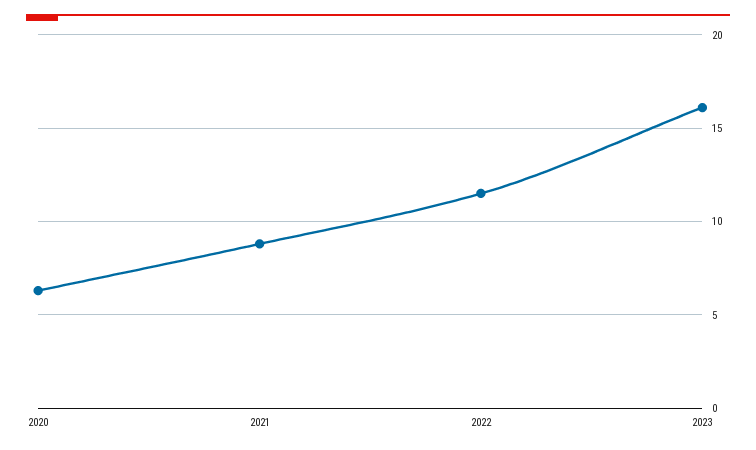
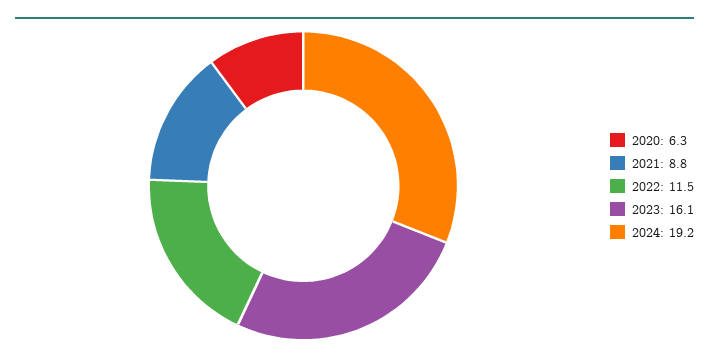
2024: none -> 19.2

